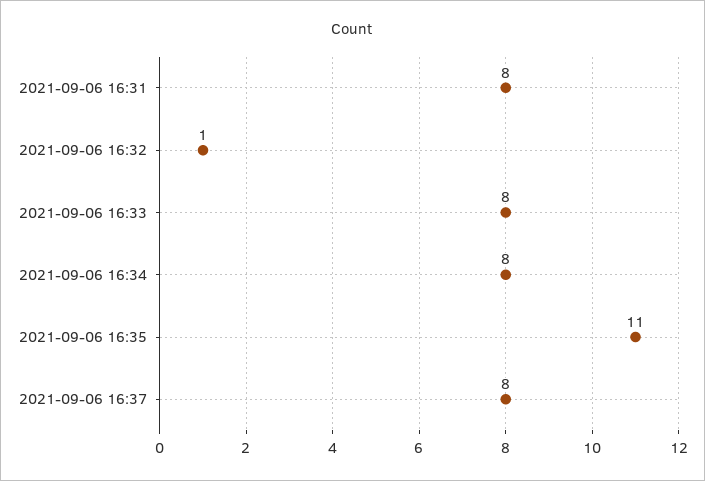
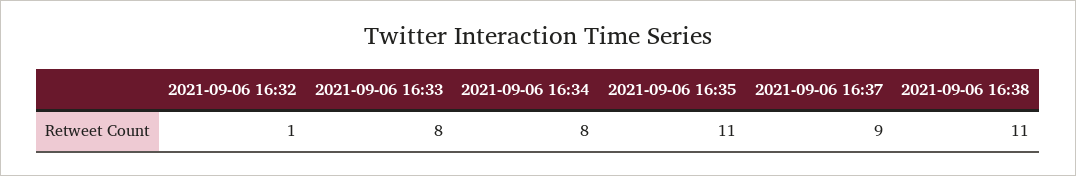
2021-09-06 16:31: 8 -> none
2021-09-06 16:37: 8 -> 9
2021-09-06 16:38: none -> 11

